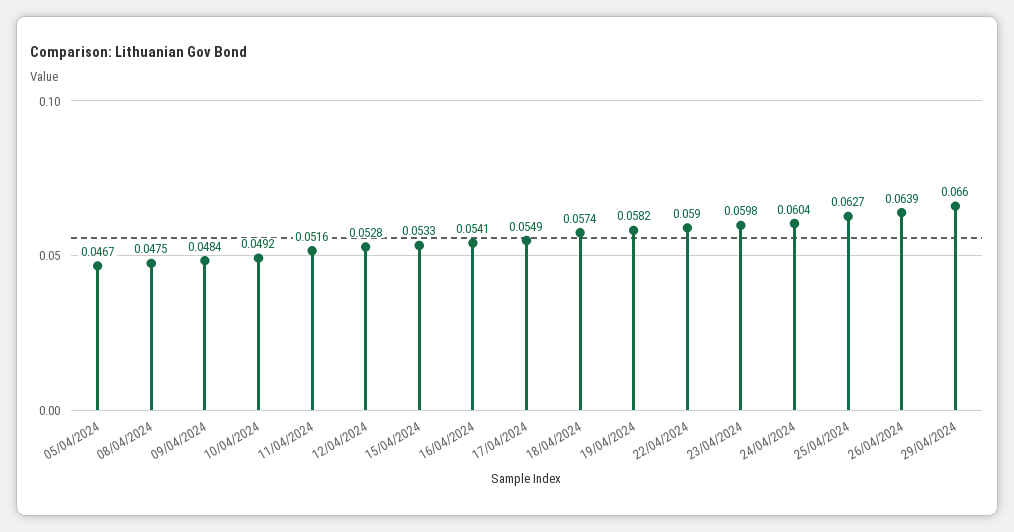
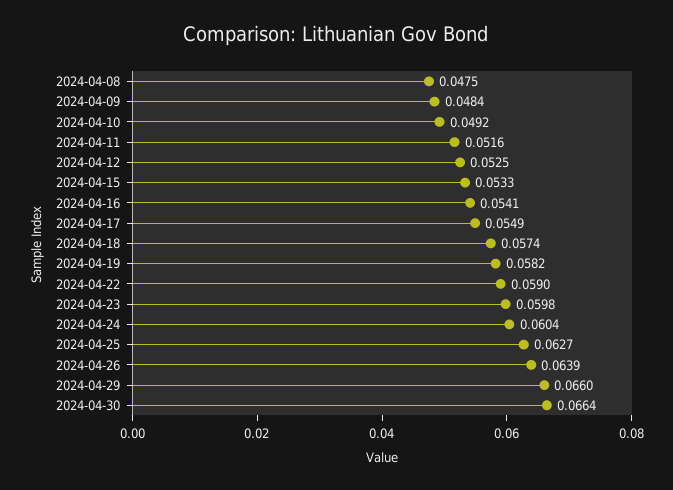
05/04/2024: 0.0467 -> none
12/04/2024: 0.0528 -> 0.0525
2024-04-30: none -> 0.0664

